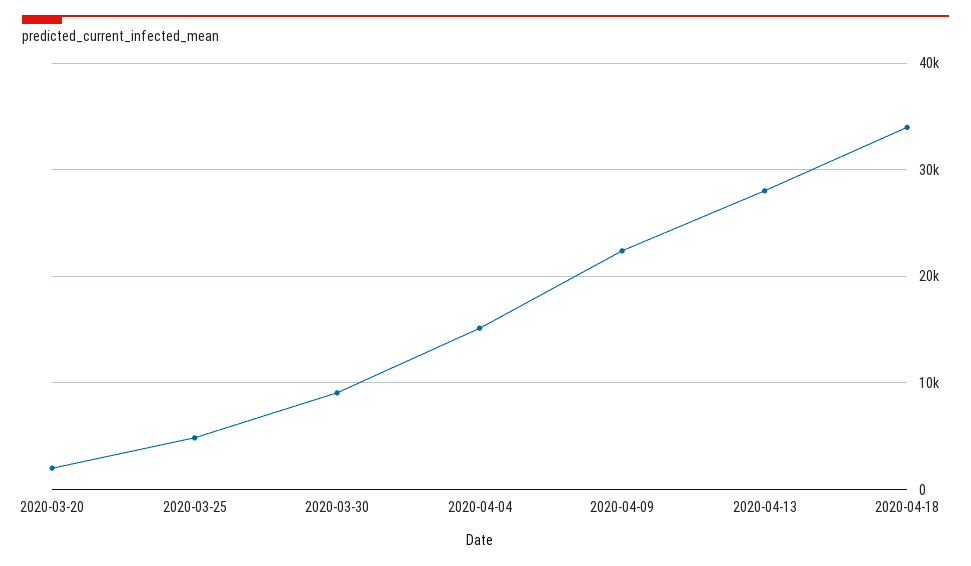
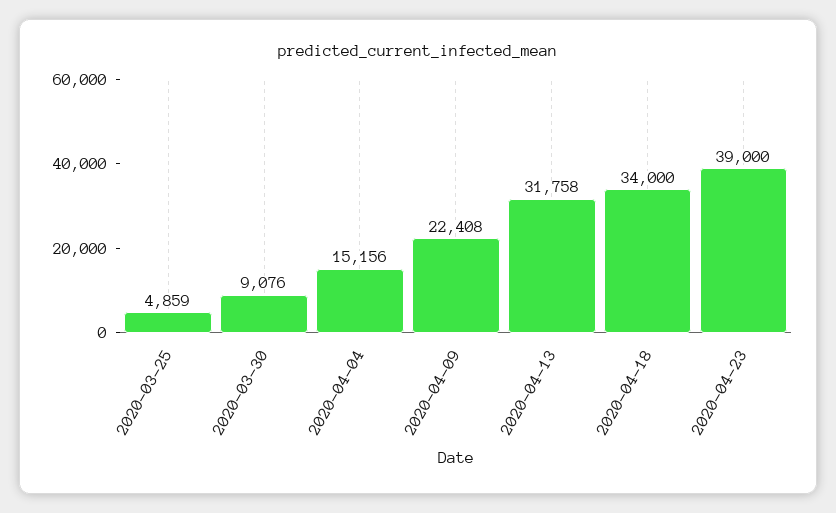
2020-03-20: 2000 -> none
2020-04-13: 28000 -> 31758
2020-04-23: none -> 39000

